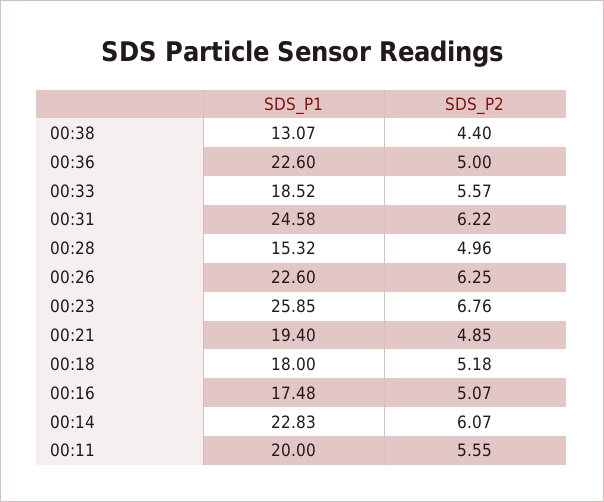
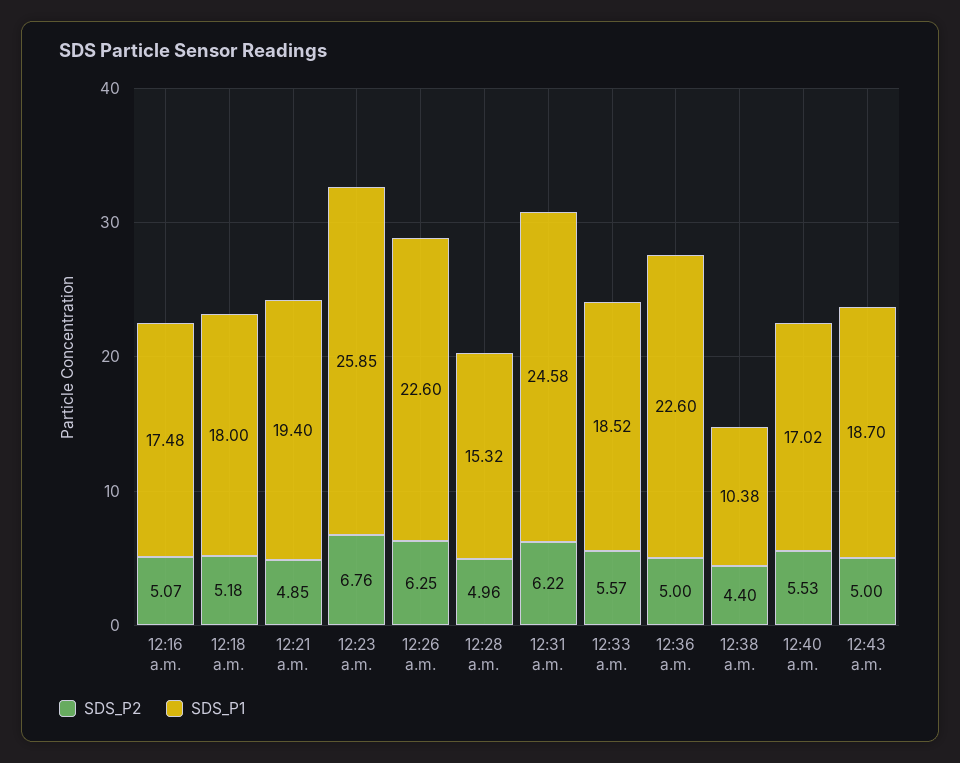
SDS_P1, 00:38: 13.07 -> 10.38
SDS_P1, 00:14: 22.83 -> none
SDS_P2, 00:14: 6.07 -> none
SDS_P1, 00:11: 20 -> none
SDS_P2, 00:11: 5.55 -> none
SDS_P2, 12:40 a.m.: none -> 5.53
SDS_P1, 12:40 a.m.: none -> 17.02
SDS_P2, 12:43 a.m.: none -> 5
SDS_P1, 12:43 a.m.: none -> 18.7

